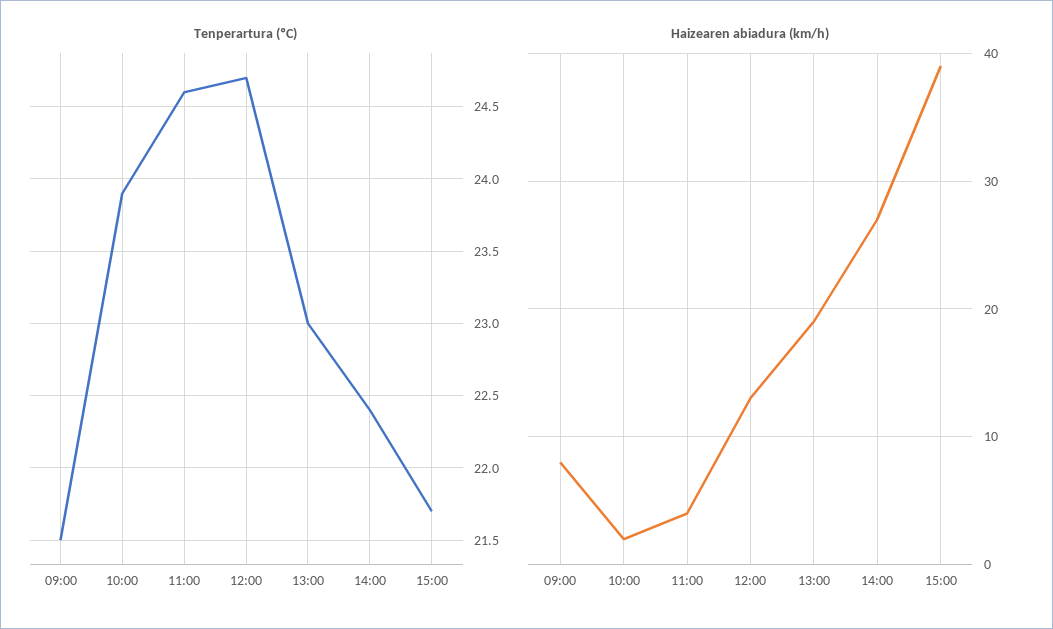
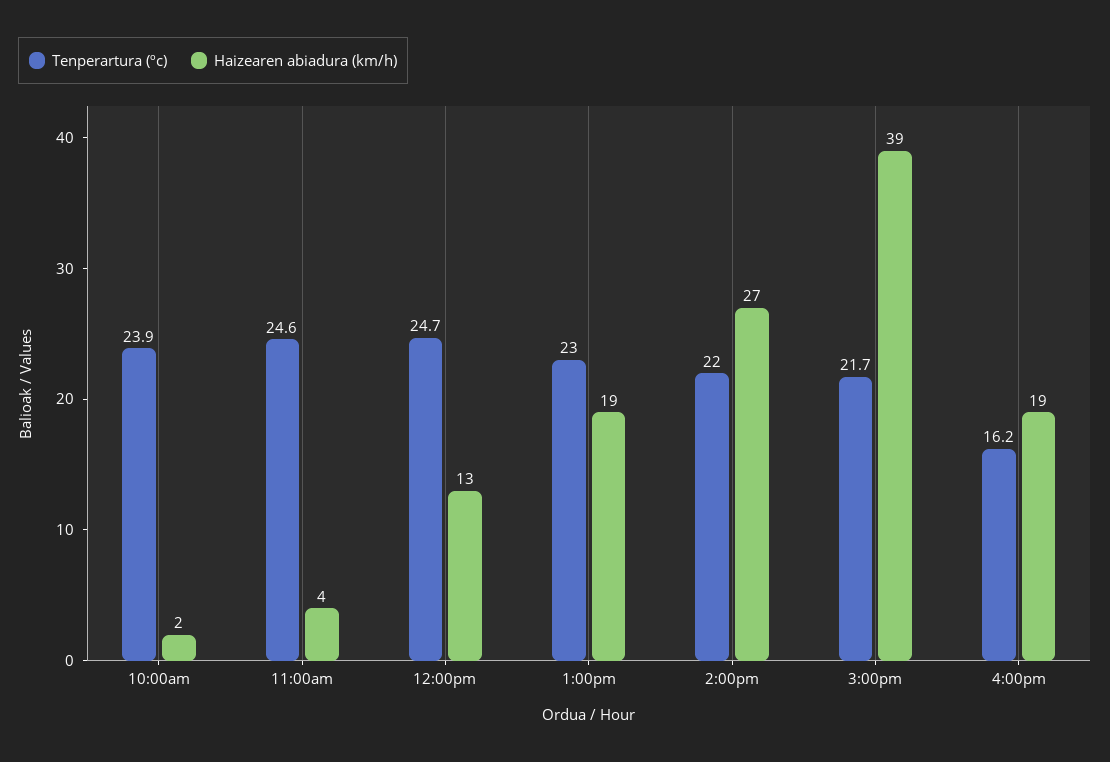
Tenperartura (ºC), 09:00: 21.5 -> none
Tenperartura (ºC), 14:00: 22.4 -> 22
Haizearen abiadura (km/h), 09:00: 8 -> none
Tenperartura (ºC), 4:00pm: none -> 16.2
Haizearen abiadura (km/h), 4:00pm: none -> 19

